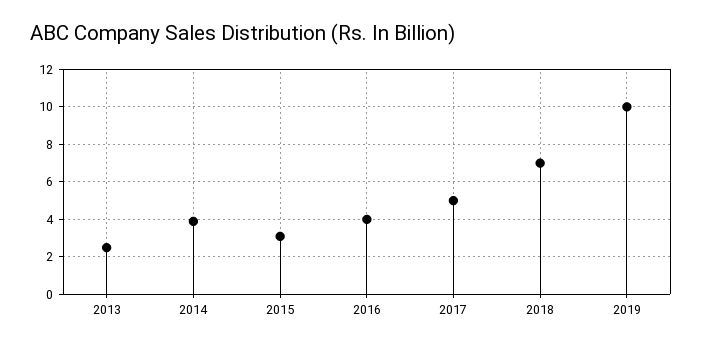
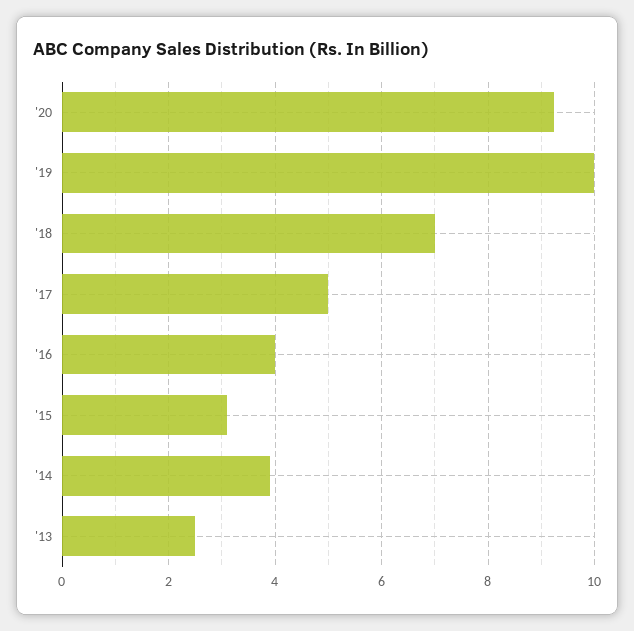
'20: none -> 9.2

